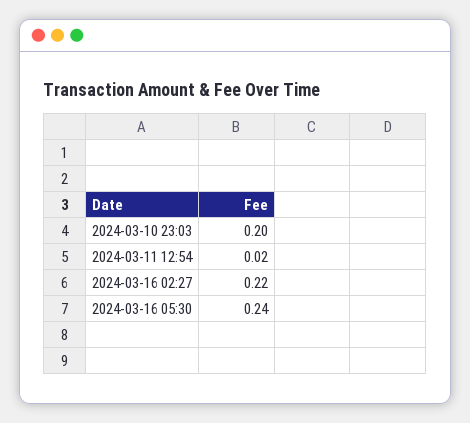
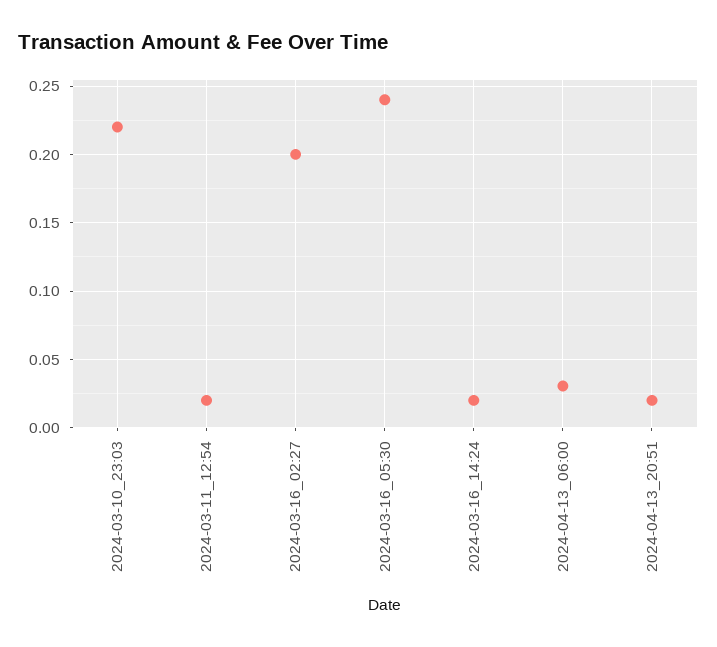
2024-03-10 23:03: 0.2 -> 0.22
2024-03-16 02:27: 0.22 -> 0.2
2024-03-16_14:24: none -> 0.02
2024-04-13_06:00: none -> 0.03
2024-04-13_20:51: none -> 0.02

